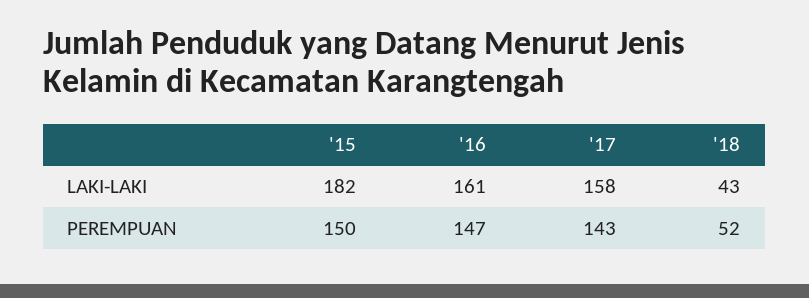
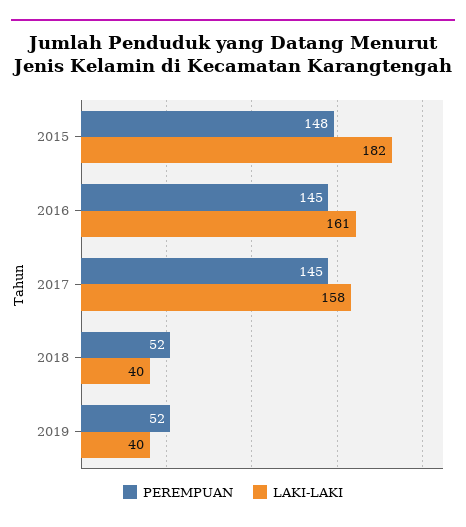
LAKI-LAKI, '18: 43 -> 40
PEREMPUAN, '15: 150 -> 148
PEREMPUAN, '16: 147 -> 145
PEREMPUAN, '17: 143 -> 145
PEREMPUAN, 2019: none -> 52
LAKI-LAKI, 2019: none -> 40

